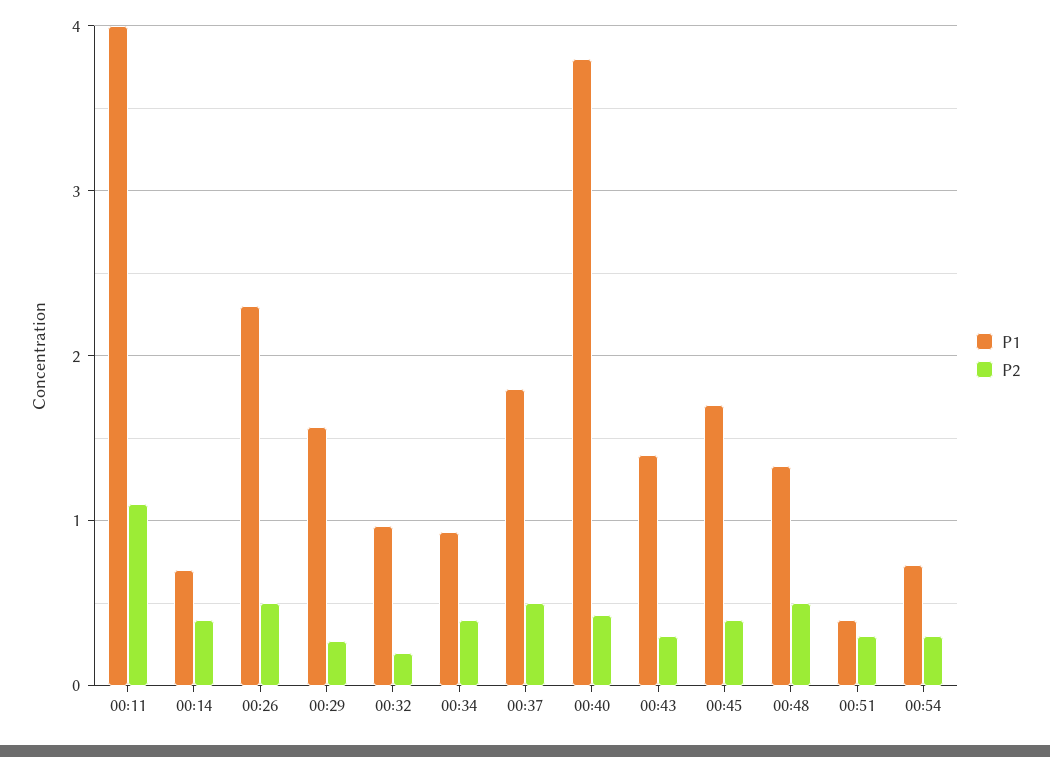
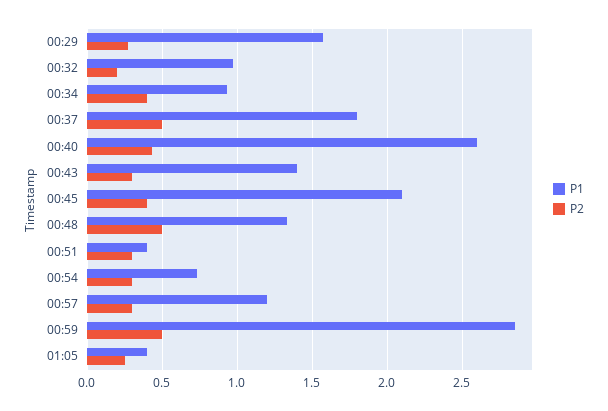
P1, 00:11: 4 -> none
P2, 00:11: 1.1 -> none
P1, 00:14: 0.7 -> none
P2, 00:14: 0.4 -> none
P1, 00:26: 2.3 -> none
P2, 00:26: 0.5 -> none
P1, 00:40: 3.8 -> 2.6
P1, 00:45: 1.7 -> 2.1
P1, 00:57: none -> 1.2
P2, 00:57: none -> 0.3
P1, 00:59: none -> 2.85
P2, 00:59: none -> 0.5
P1, 01:05: none -> 0.4
P2, 01:05: none -> 0.25

